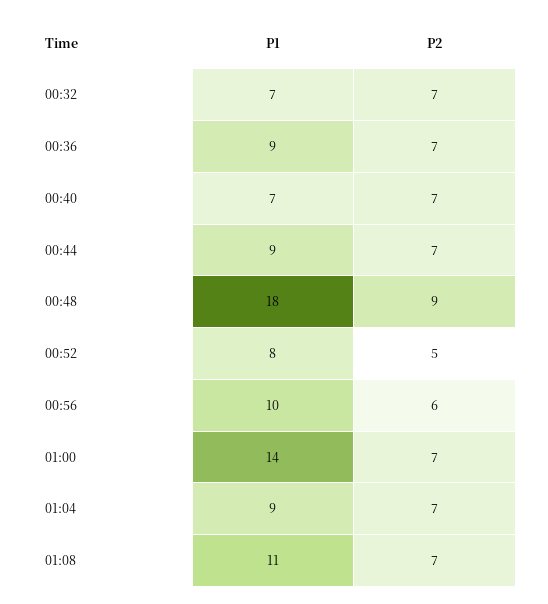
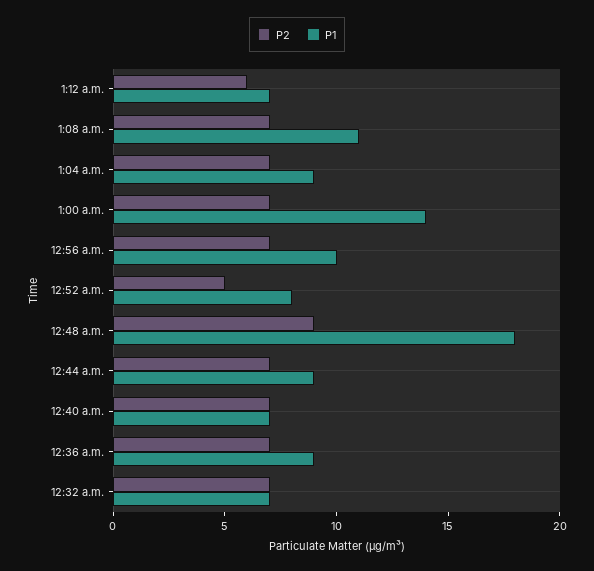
P2, 00:56: 6 -> 7
P2, 1:12 a.m.: none -> 6
P1, 1:12 a.m.: none -> 7

